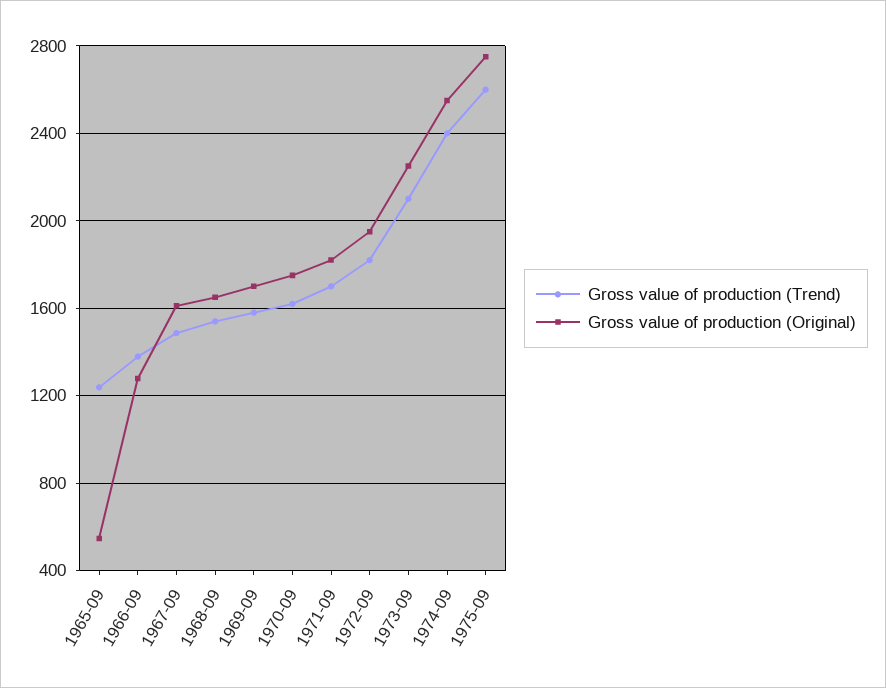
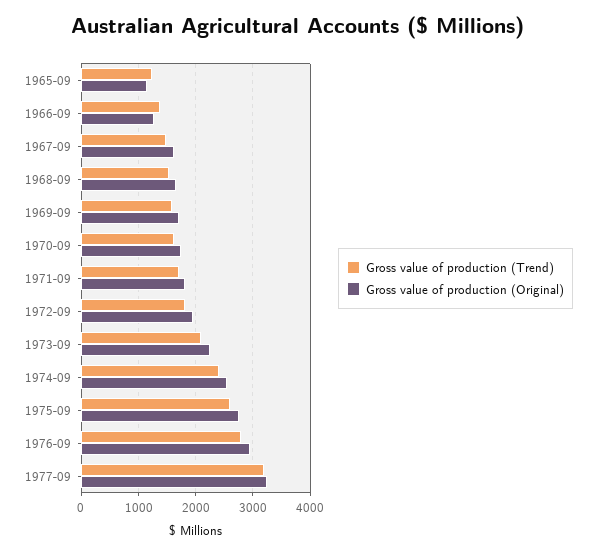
Gross value of production (Original), 1965-09: 550 -> 1200
Gross value of production (Trend), 1976-09: none -> 2800
Gross value of production (Original), 1976-09: none -> 3000
Gross value of production (Trend), 1977-09: none -> 3200
Gross value of production (Original), 1977-09: none -> 3200

